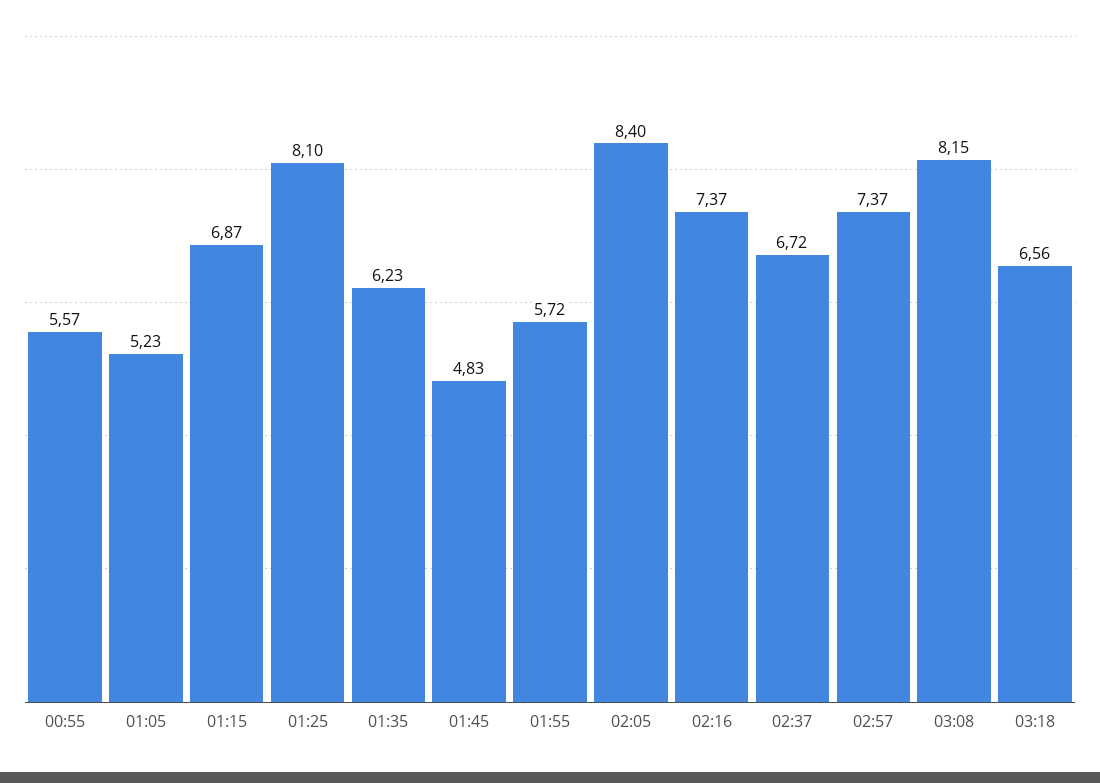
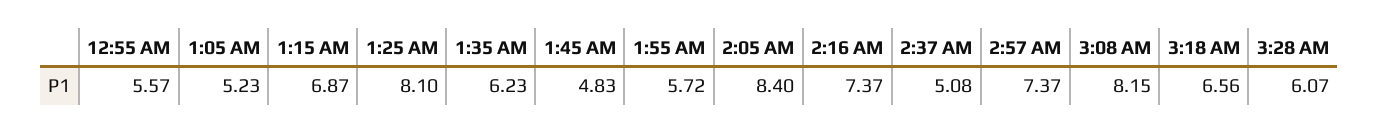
02:37: 6.72 -> 5.08
3:28 AM: none -> 6.07

